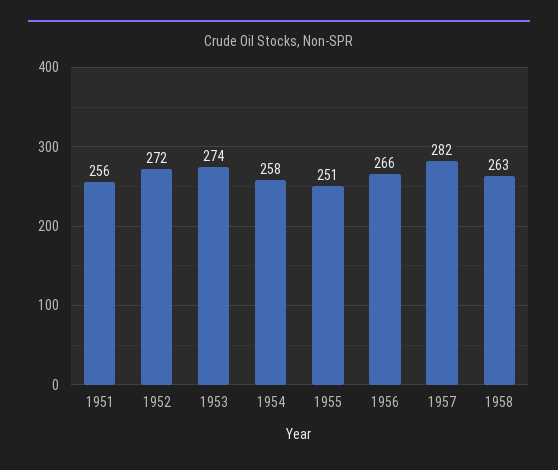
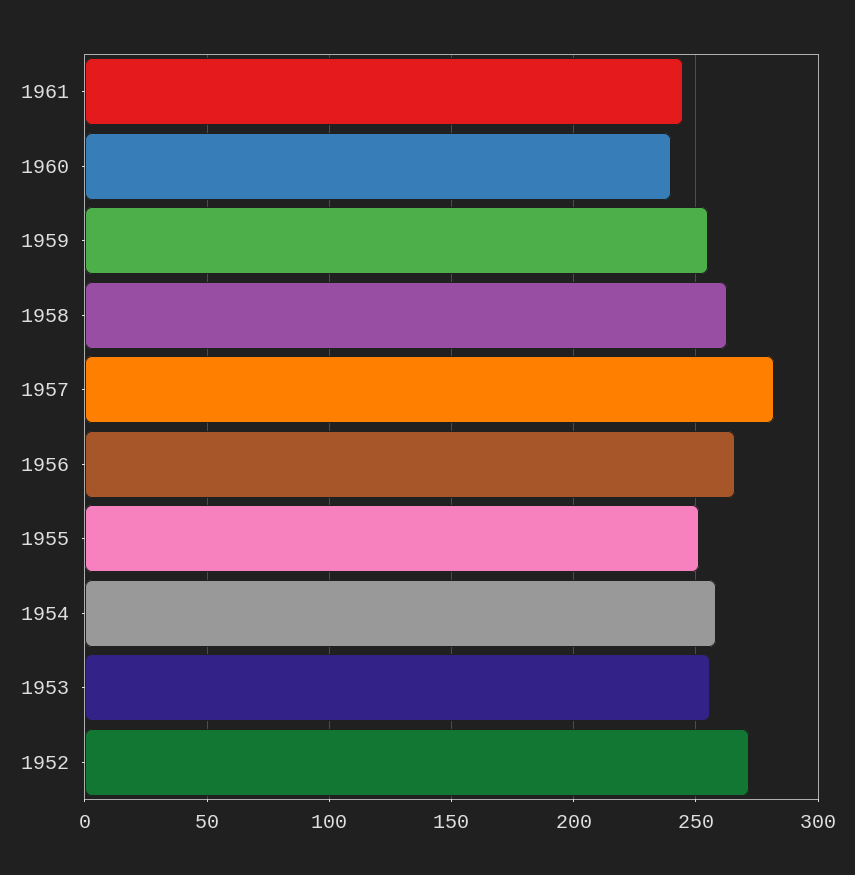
1951: 256 -> none
1953: 274 -> 255
1961: none -> 245
1960: none -> 240
1959: none -> 255

